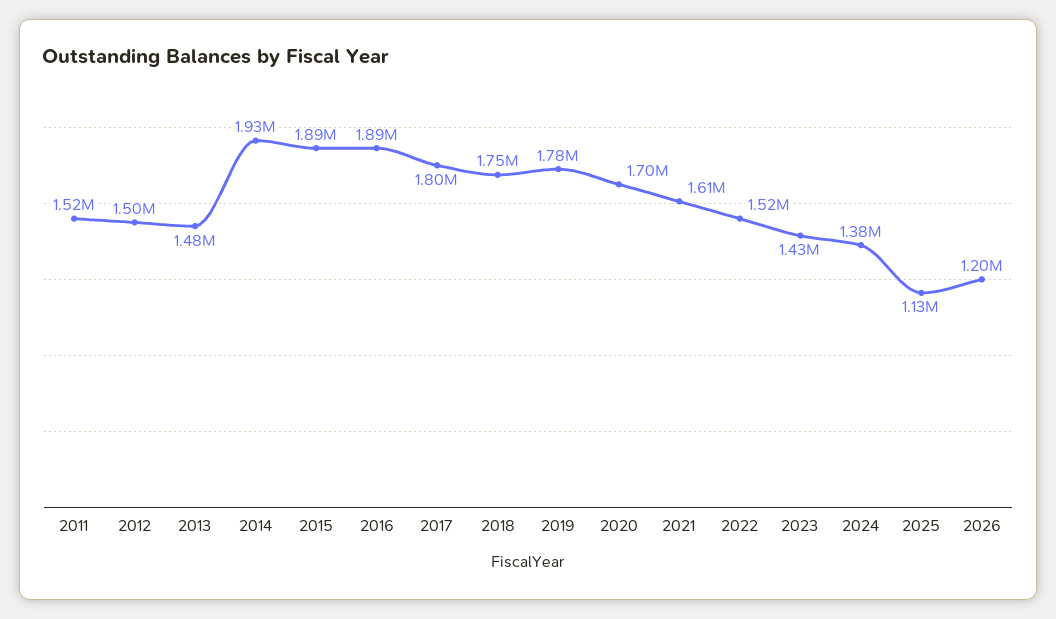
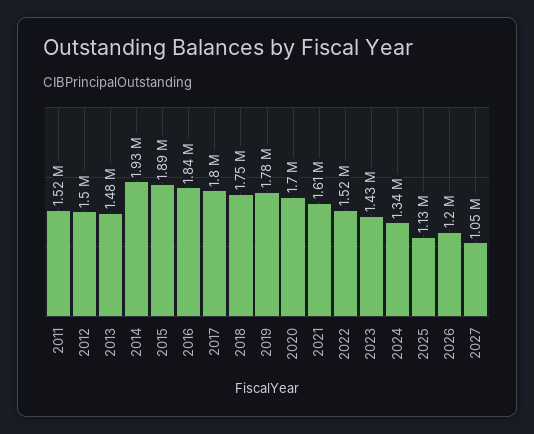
2016: 1890000 -> 1840000
2024: 1380000 -> 1340000
2027: none -> 1050000

